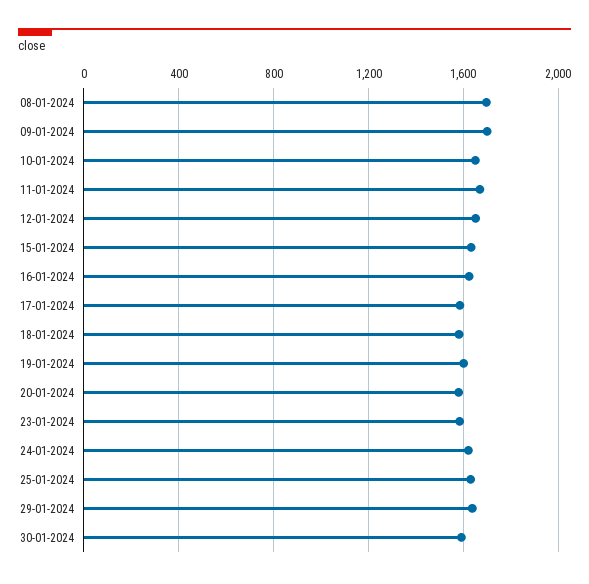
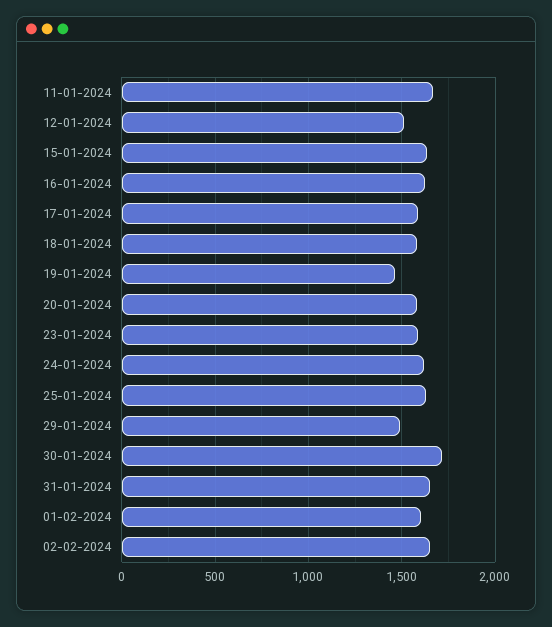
08-01-2024: 1700 -> none
09-01-2024: 1700 -> none
10-01-2024: 1650 -> none
12-01-2024: 1650 -> 1500
19-01-2024: 1600 -> 1450
29-01-2024: 1650 -> 1500
30-01-2024: 1600 -> 1700
31-01-2024: none -> 1650
01-02-2024: none -> 1600
02-02-2024: none -> 1650

